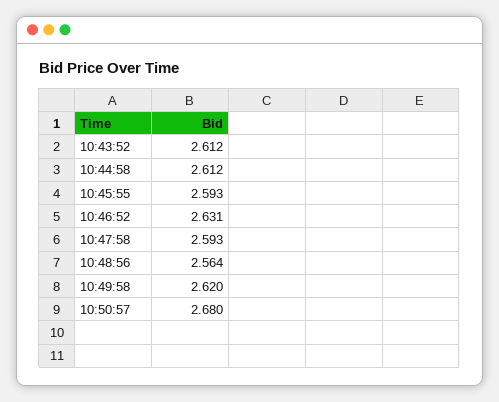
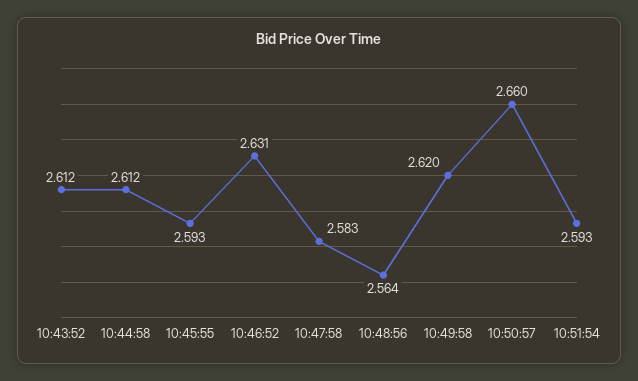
10:47:58: 2.593 -> 2.583
10:50:57: 2.68 -> 2.66
10:51:54: none -> 2.593

